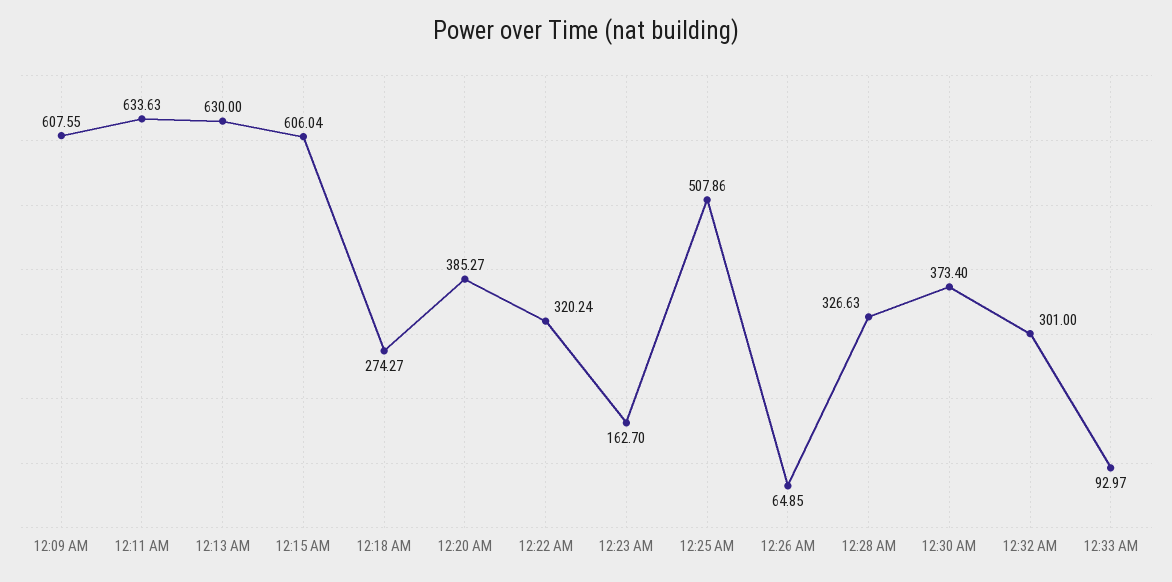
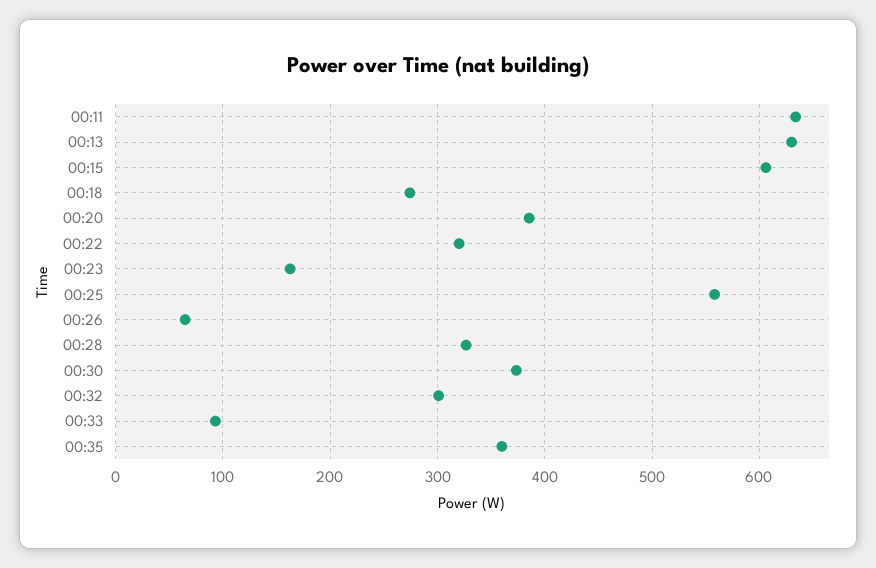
12:09 AM: 607.55 -> none
12:25 AM: 507.86 -> 560
00:35: none -> 360

